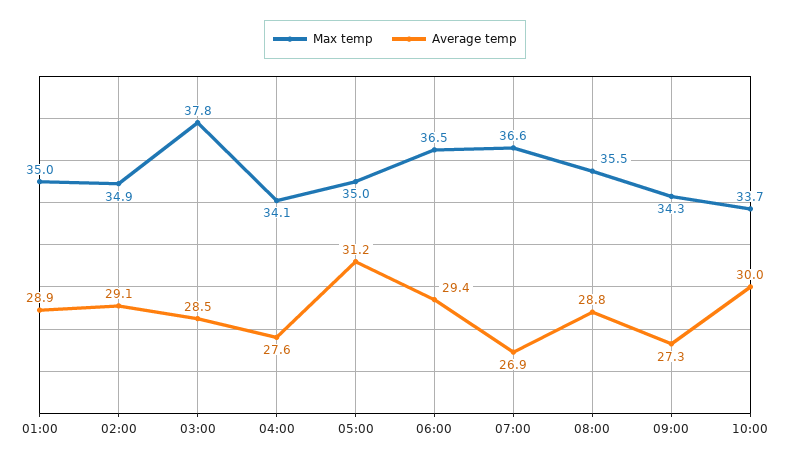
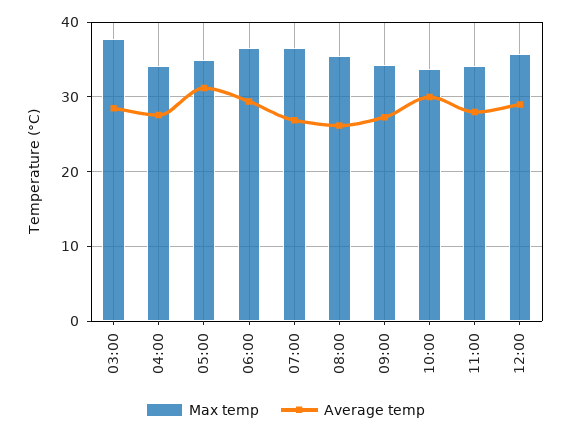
Max temp, 01:00: 35 -> none
Average temp, 01:00: 28.9 -> none
Max temp, 02:00: 34.9 -> none
Average temp, 02:00: 29.1 -> none
Average temp, 08:00: 28.8 -> 26
Max temp, 11:00: none -> 34
Average temp, 11:00: none -> 28
Max temp, 12:00: none -> 36
Average temp, 12:00: none -> 29

